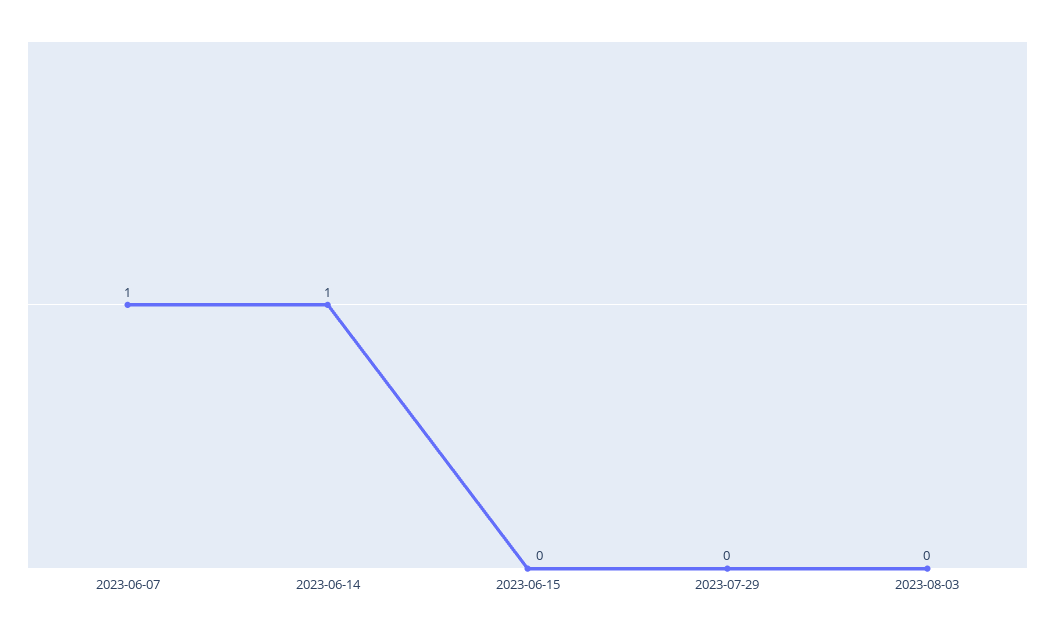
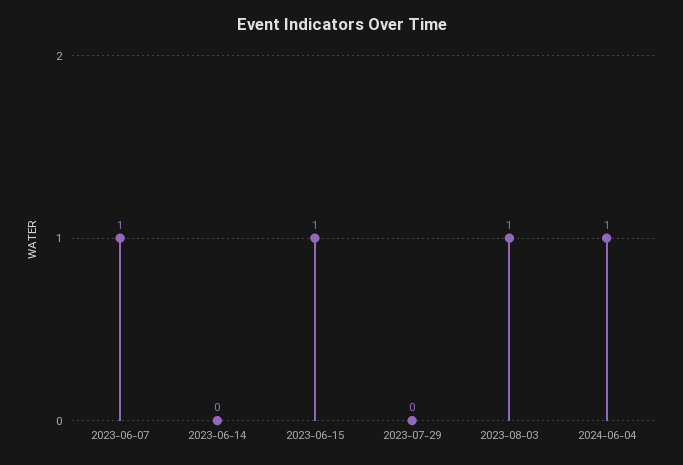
2023-06-14: 1 -> 0
2023-06-15: 0 -> 1
2023-08-03: 0 -> 1
2024-06-04: none -> 1

